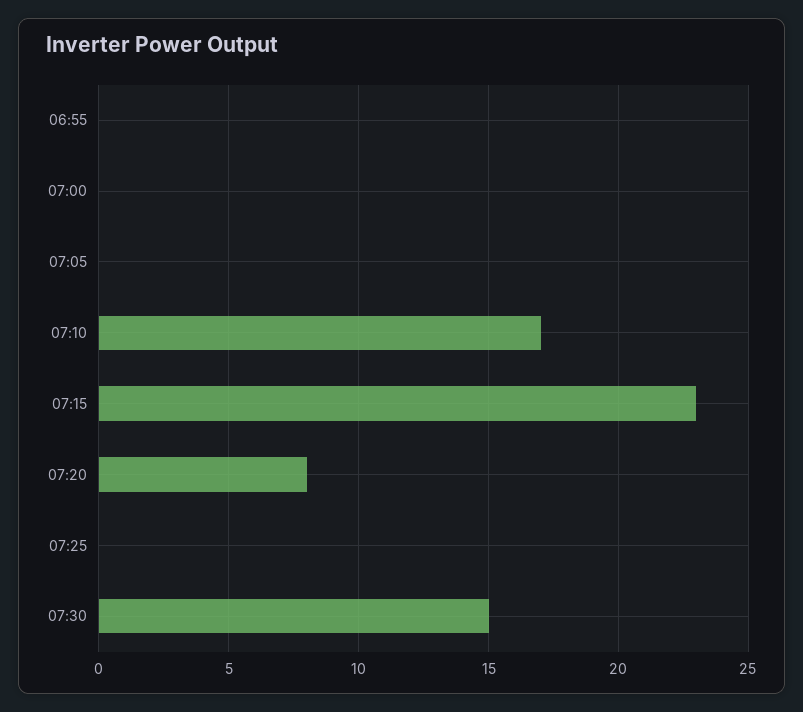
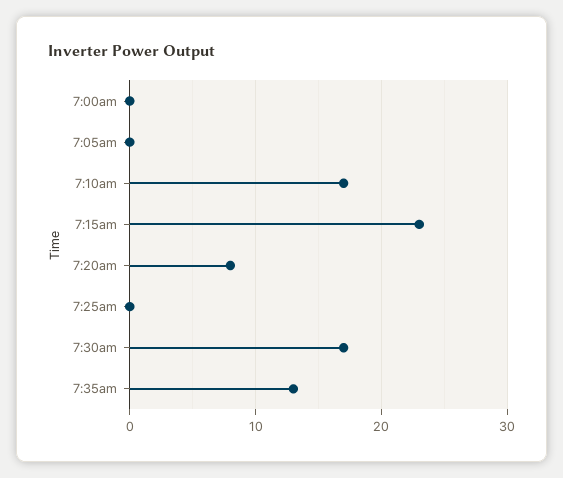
06:55: 0 -> none
07:30: 15 -> 17
7:35am: none -> 13

